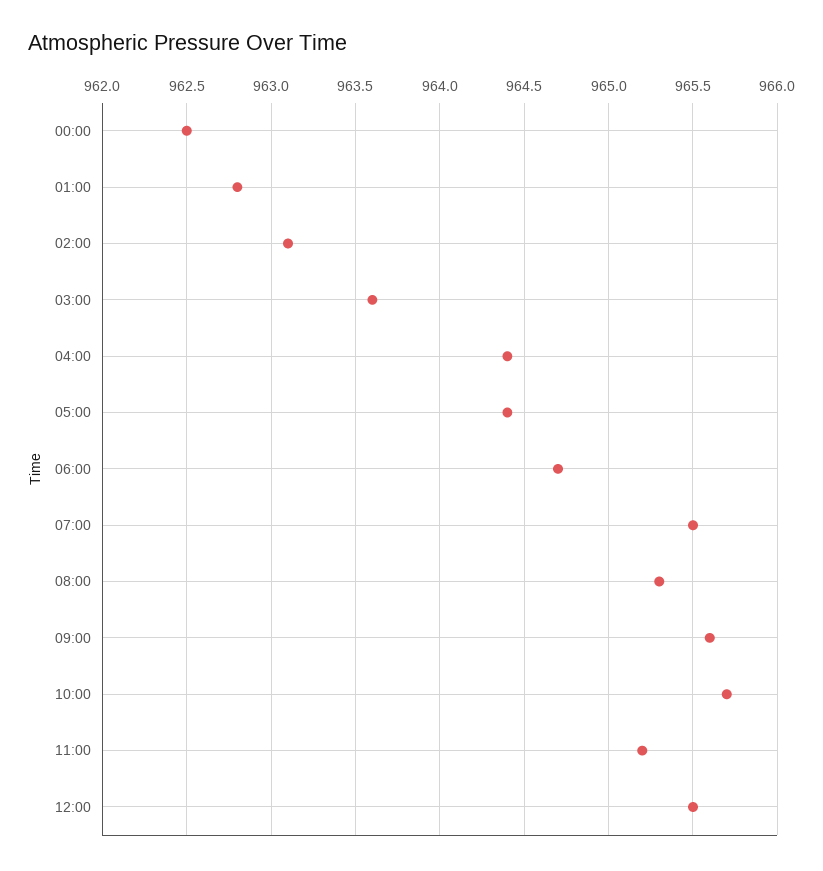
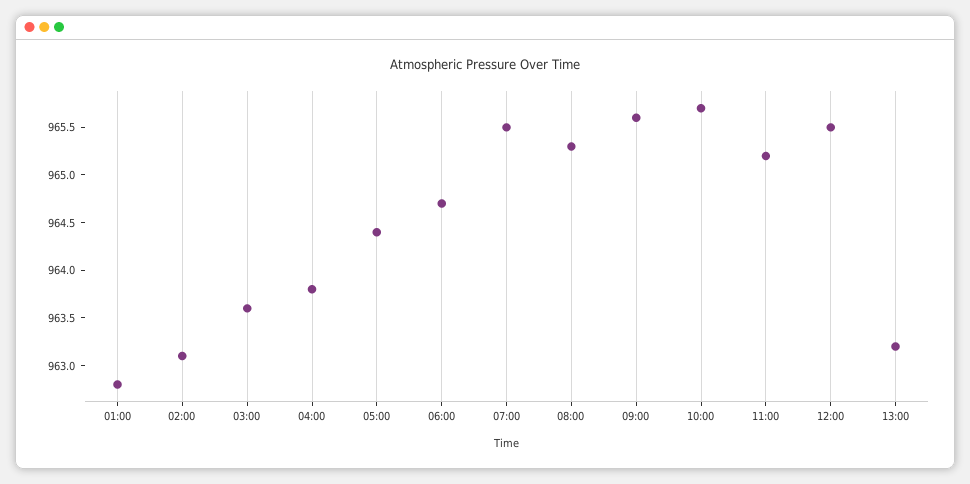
00:00: 962.5 -> none
04:00: 964.4 -> 963.8
13:00: none -> 963.2

